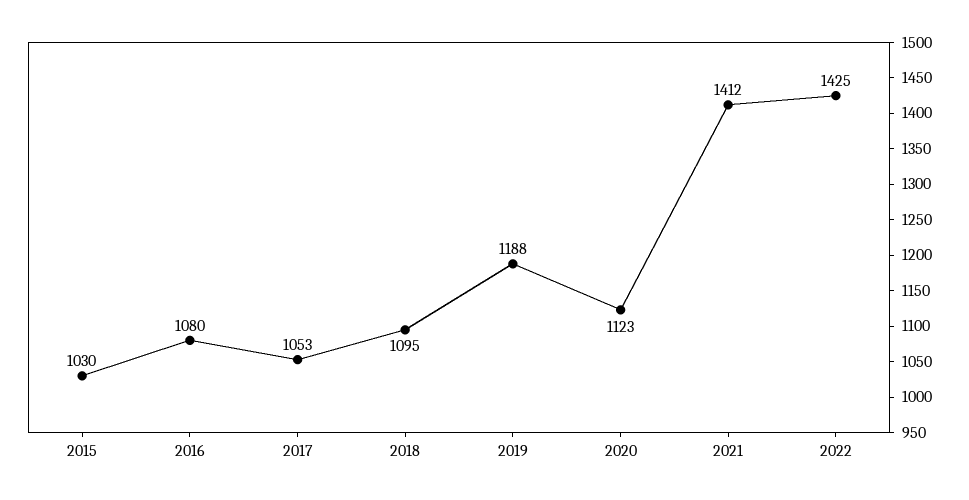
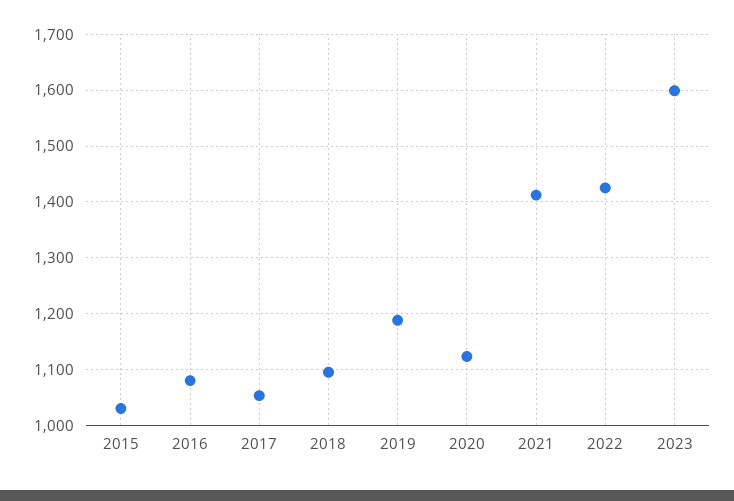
2023: none -> 1600

